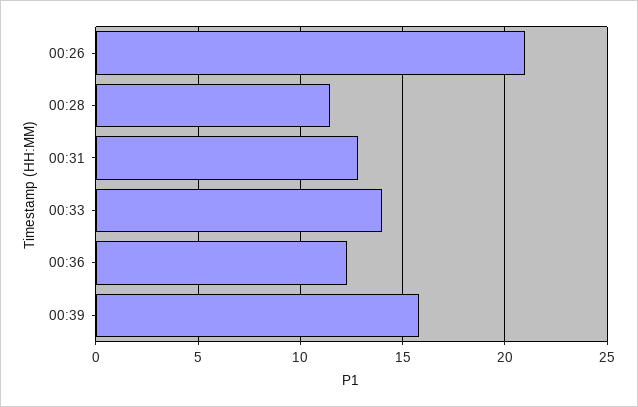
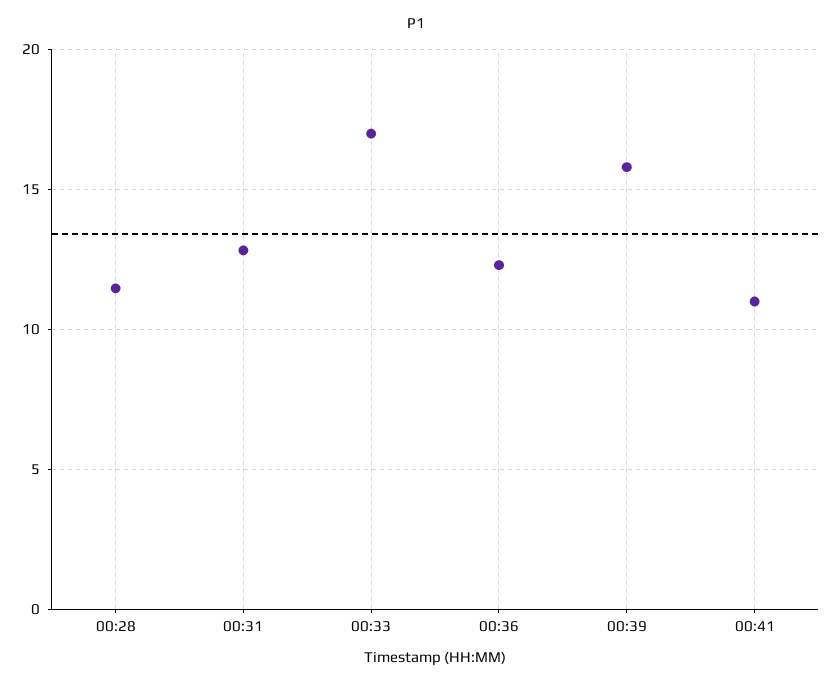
00:26: 21 -> none
00:33: 14 -> 17
00:41: none -> 11

